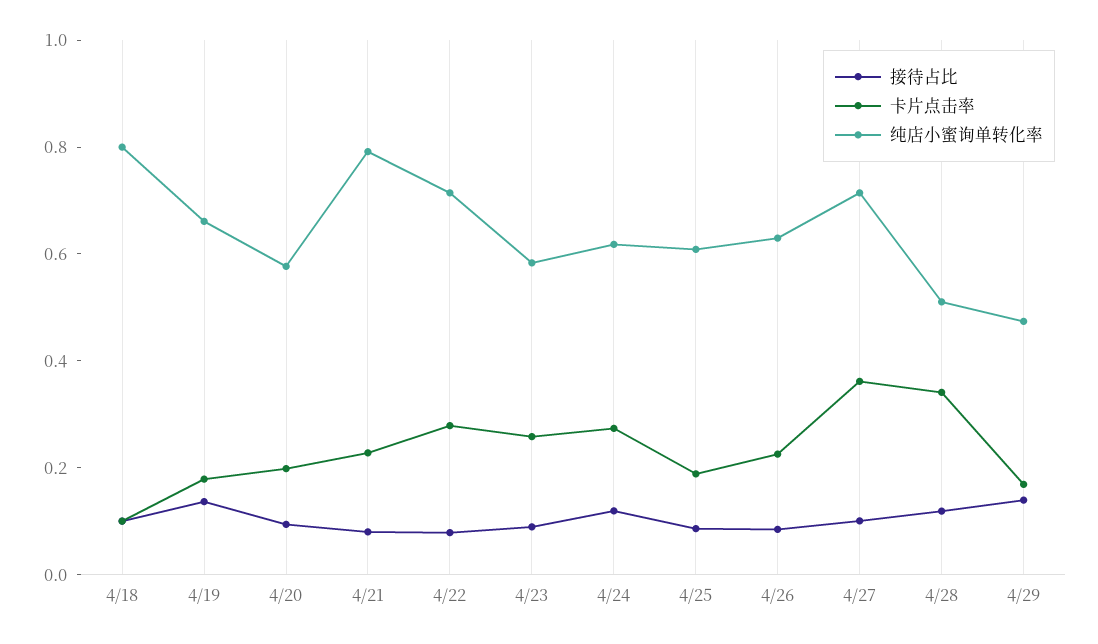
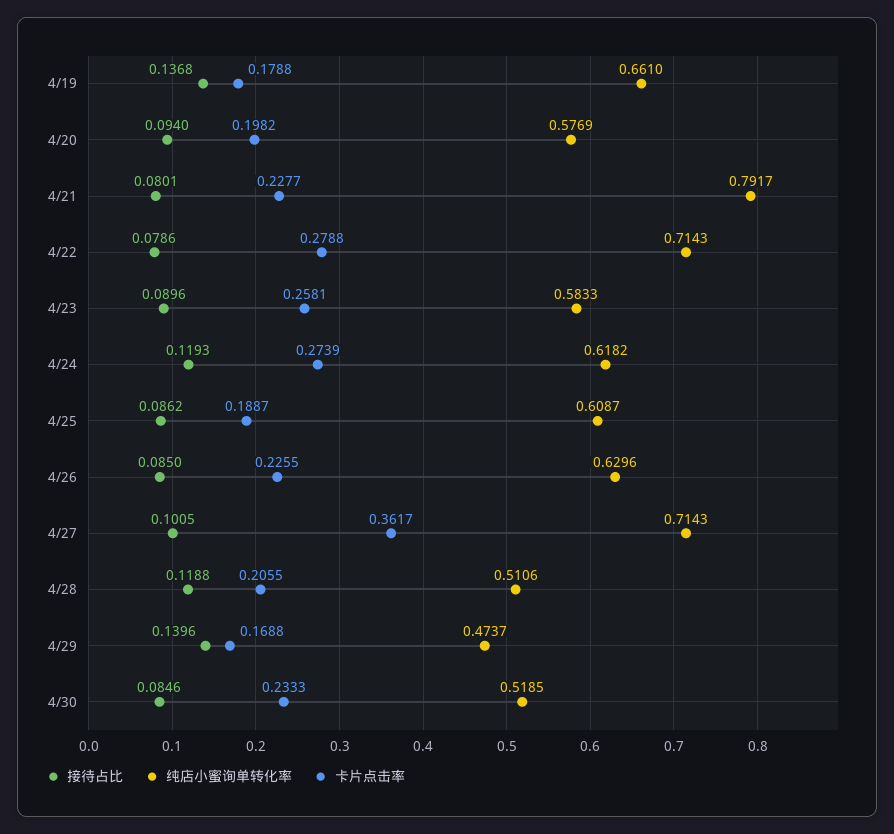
接待占比, 4/18: 0.1 -> none
卡片点击率, 4/18: 0.1 -> none
纯店小蜜询单转化率, 4/18: 0.8 -> none
卡片点击率, 4/28: 0.35 -> 0.2055
接待占比, 4/30: none -> 0.0846
纯店小蜜询单转化率, 4/30: none -> 0.5185
卡片点击率, 4/30: none -> 0.2333

